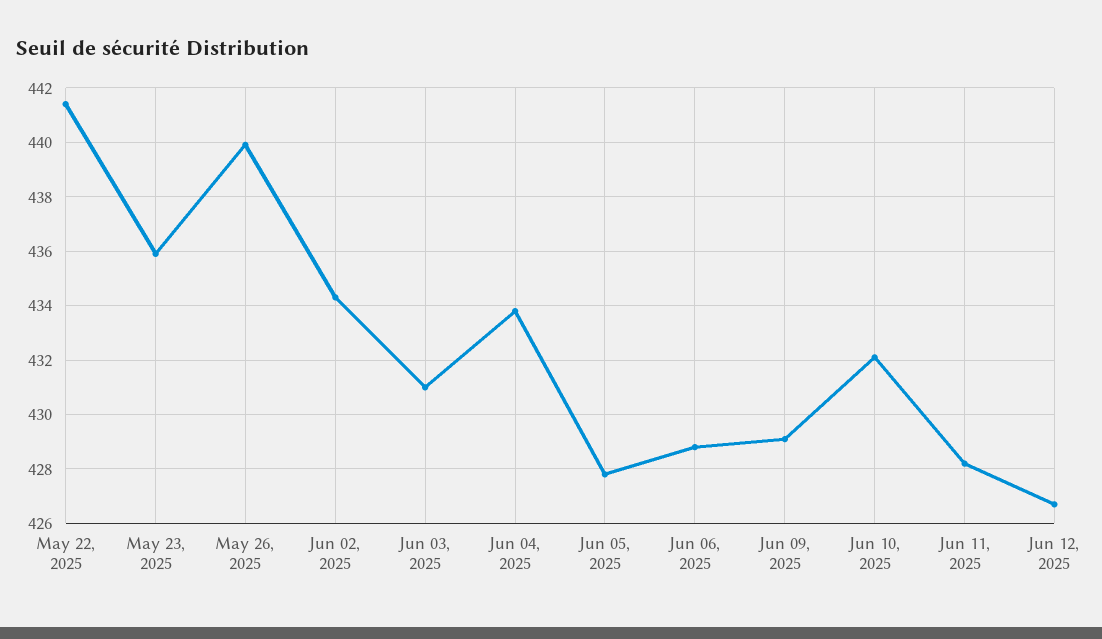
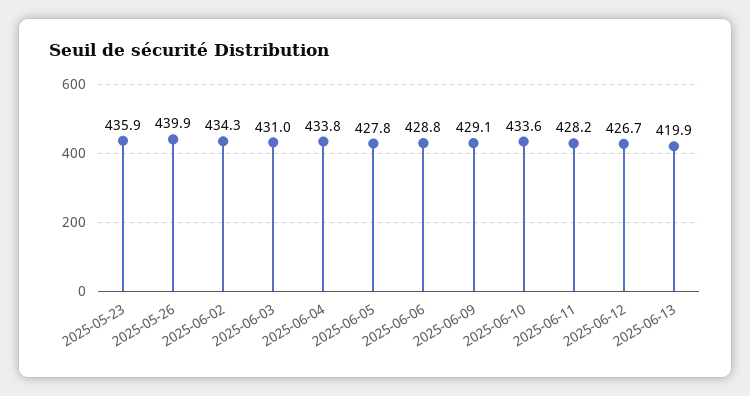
May 22, 2025: 441.5 -> none
Jun 10, 2025: 432 -> 433.6
2025-06-13: none -> 419.9

